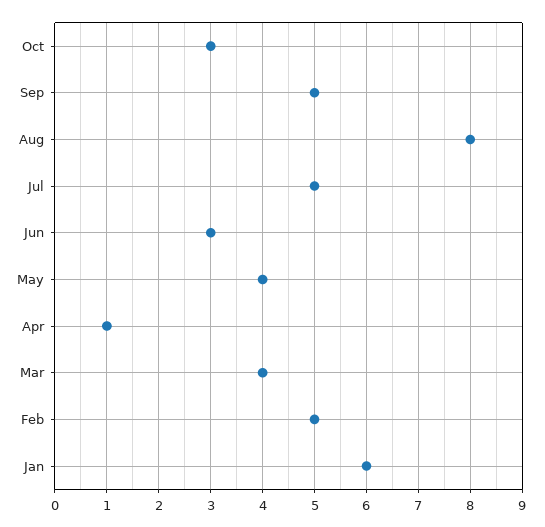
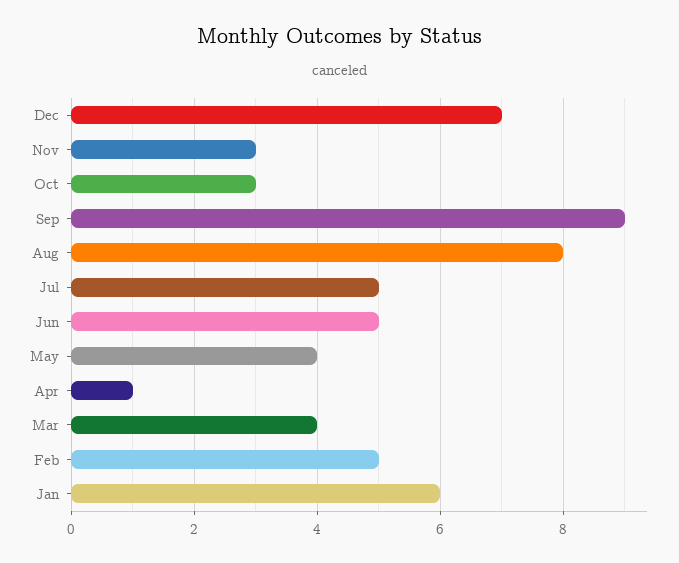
Sep: 5 -> 9
Jun: 3 -> 5
Dec: none -> 7
Nov: none -> 3

